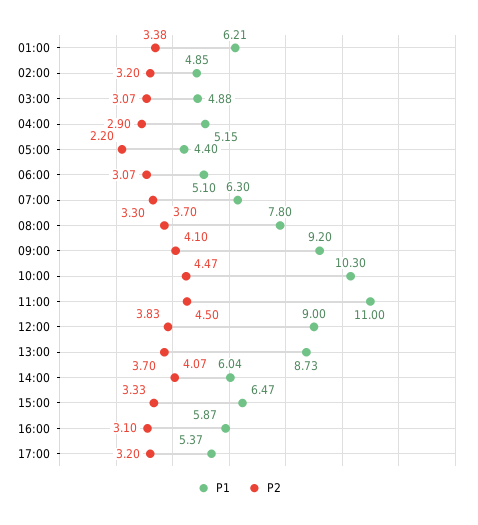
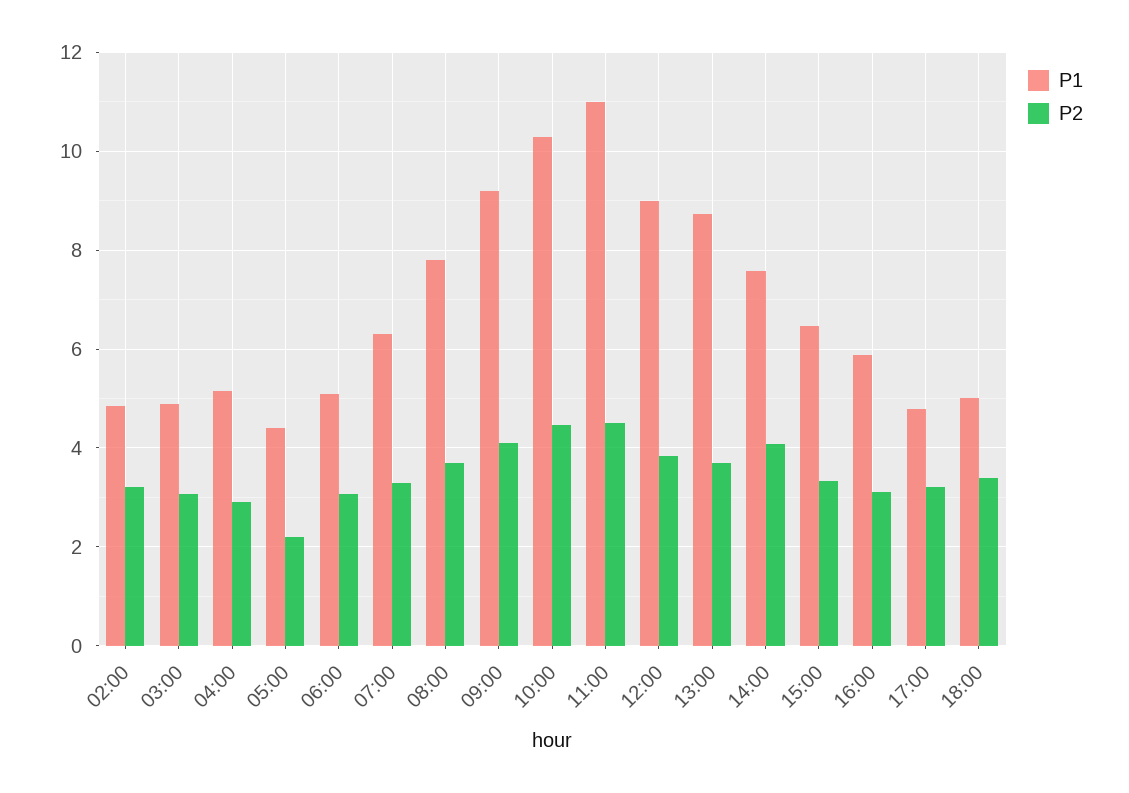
P1, 01:00: 6.21 -> none
P2, 01:00: 3.38 -> none
P1, 14:00: 6.04 -> 7.6
P1, 17:00: 5.37 -> 4.8
P1, 18:00: none -> 5
P2, 18:00: none -> 3.4

